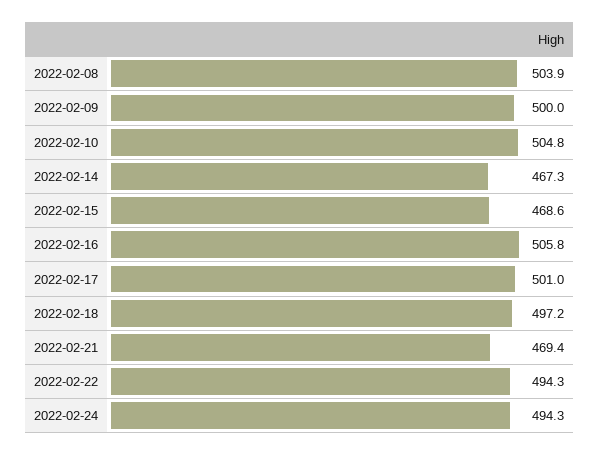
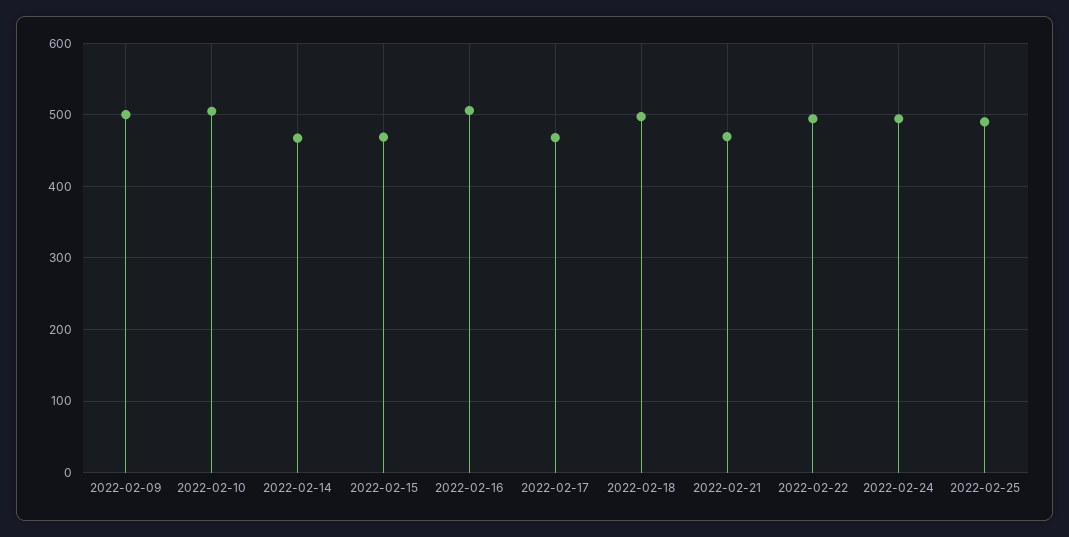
2022-02-08: 503.9 -> none
2022-02-17: 501 -> 470
2022-02-25: none -> 490

